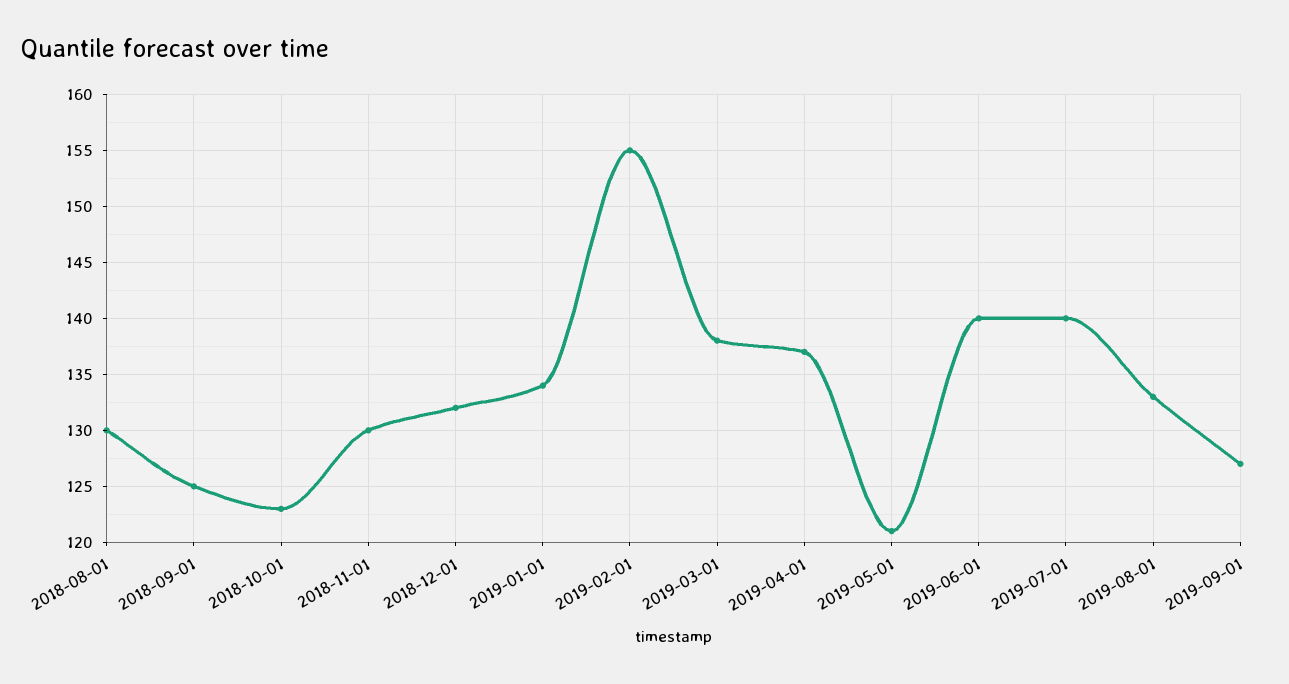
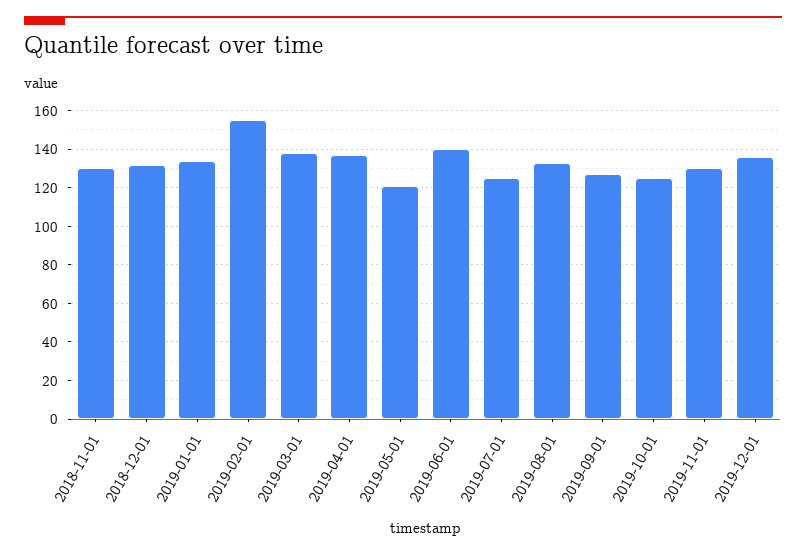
2018-08-01: 130 -> none
2018-09-01: 125 -> none
2018-10-01: 123 -> none
2019-07-01: 140 -> 125
2019-10-01: none -> 125
2019-11-01: none -> 130
2019-12-01: none -> 135

